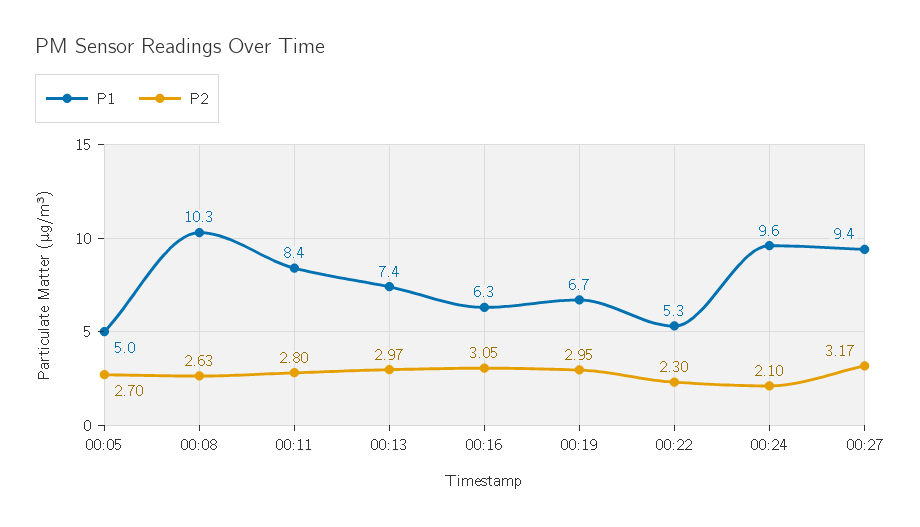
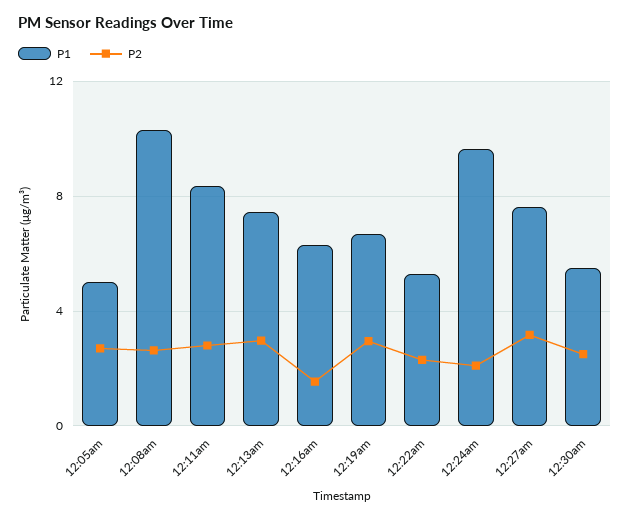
P2, 00:16: 3.05 -> 1.5
P1, 00:27: 9.4 -> 7.5
P1, 12:30am: none -> 5.5
P2, 12:30am: none -> 2.5

